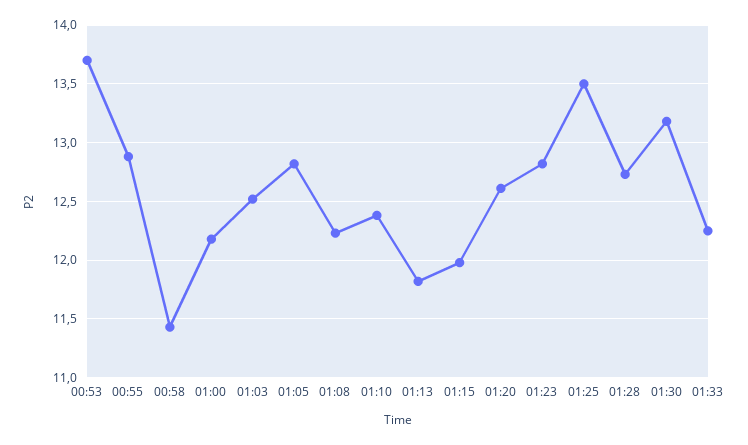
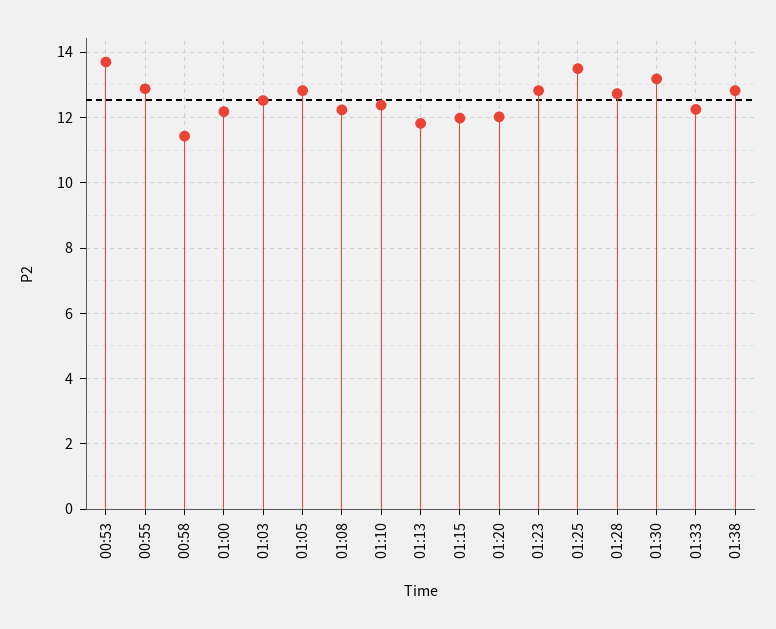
01:20: 12.6 -> 12
01:38: none -> 12.8

